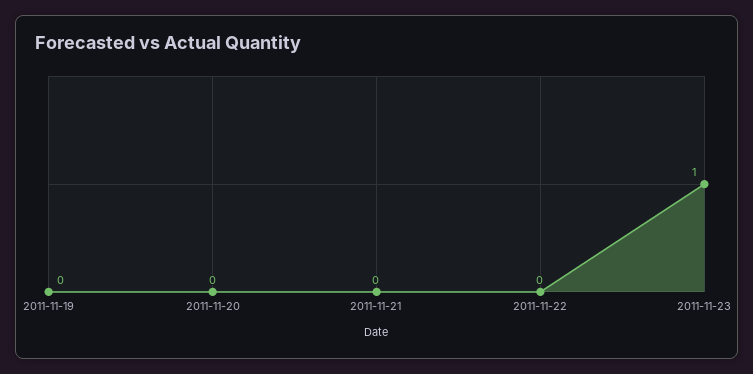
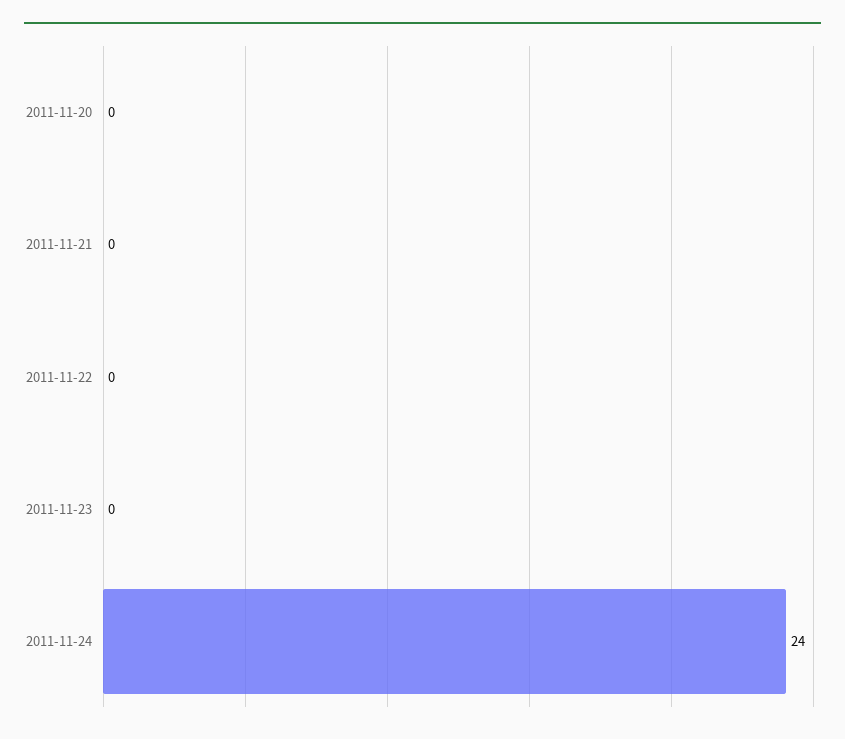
2011-11-19: 0 -> none
2011-11-23: 1 -> 0
2011-11-24: none -> 24

